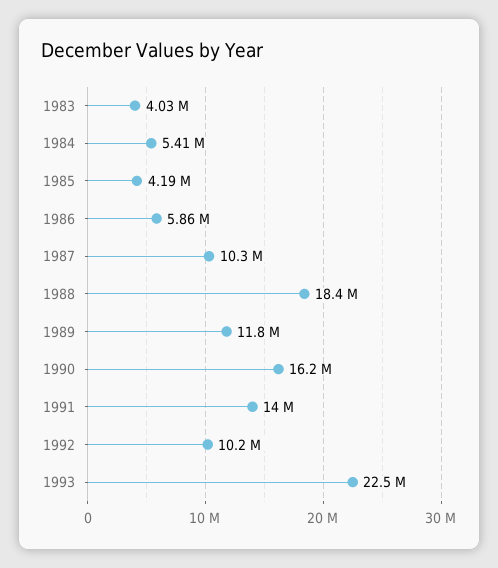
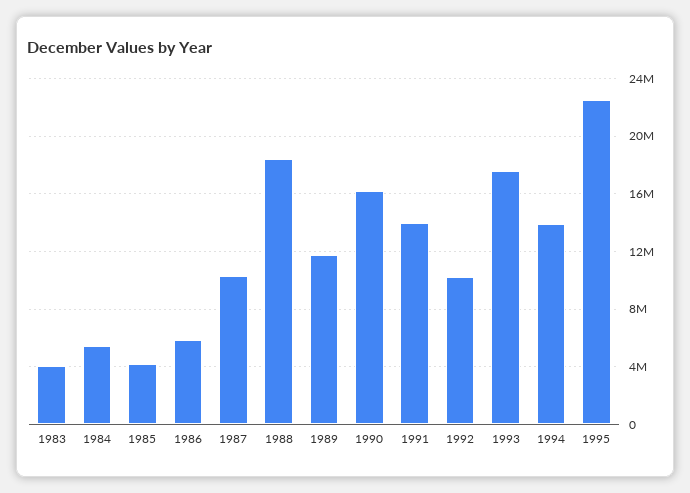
1993: 22500000 -> 17500000
1994: none -> 14000000
1995: none -> 22500000

